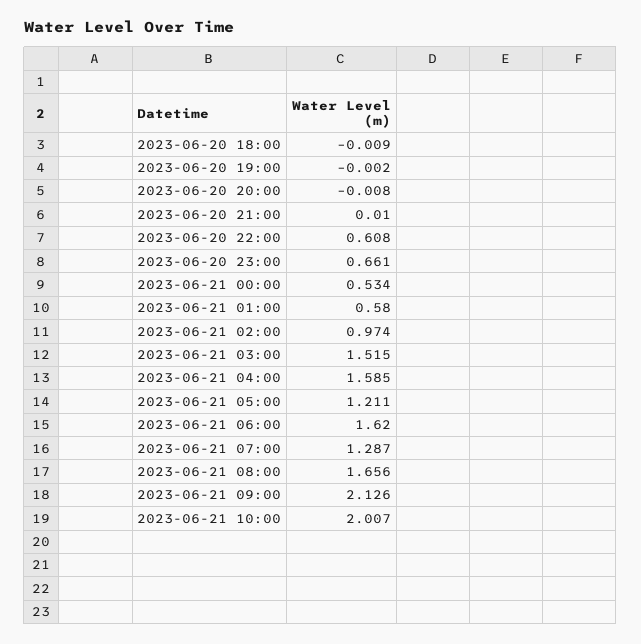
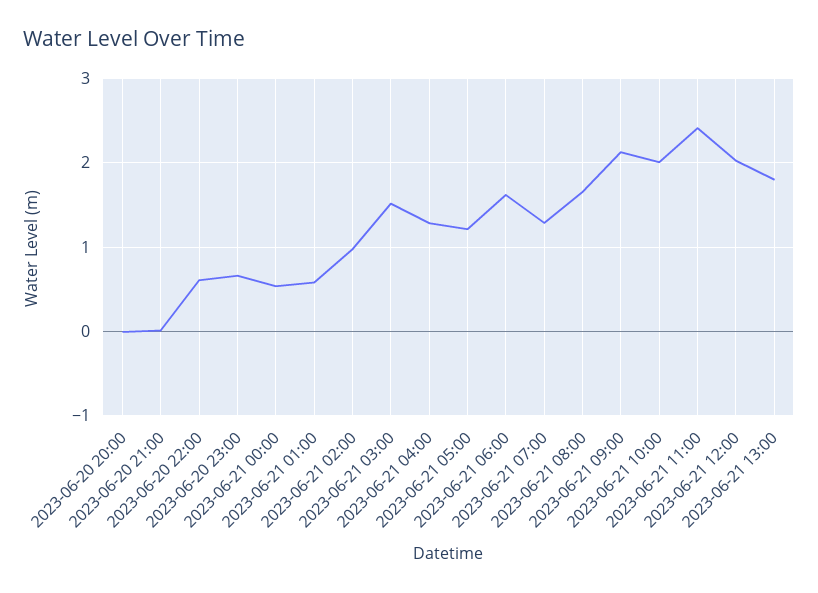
2023-06-20 18:00: -0.009 -> none
2023-06-20 19:00: -0.002 -> none
2023-06-21 04:00: 1.585 -> 1.3
2023-06-21 11:00: none -> 2.4
2023-06-21 12:00: none -> 2
2023-06-21 13:00: none -> 1.8

